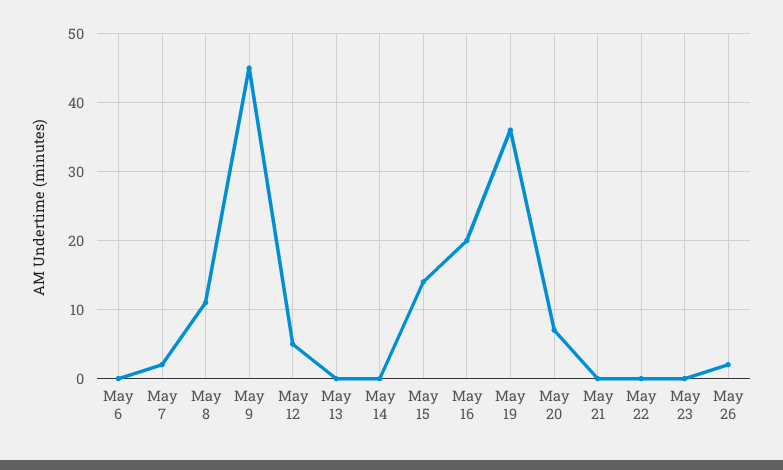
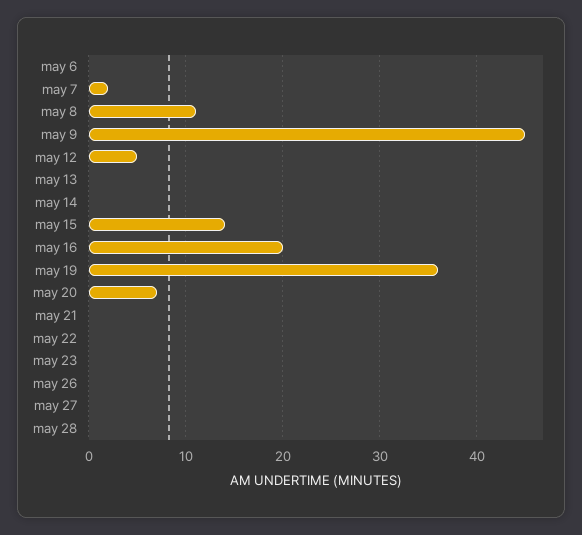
May 26: 2 -> 0
may 27: none -> 0
may 28: none -> 0

